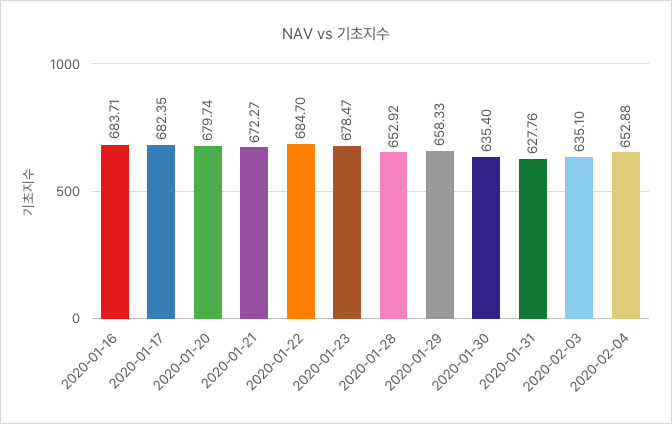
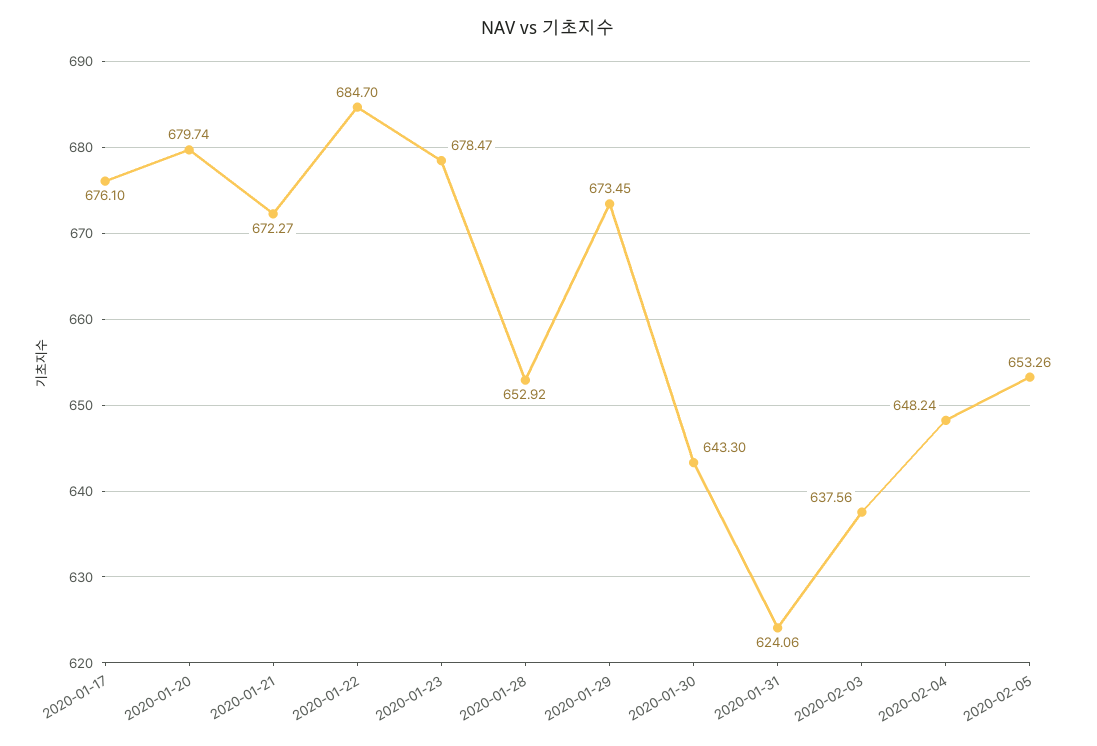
2020-01-16: 683.71 -> none
2020-01-17: 682.35 -> 676.1
2020-01-29: 658.33 -> 673.45
2020-01-30: 635.4 -> 643.3
2020-01-31: 627.76 -> 624.06
2020-02-03: 635.1 -> 637.56
2020-02-04: 652.88 -> 648.24
2020-02-05: none -> 653.26

